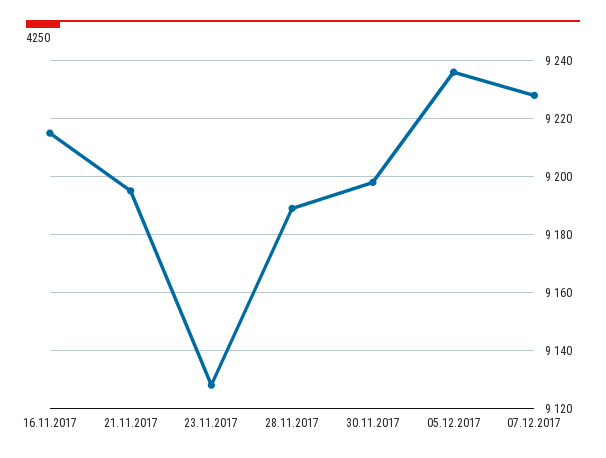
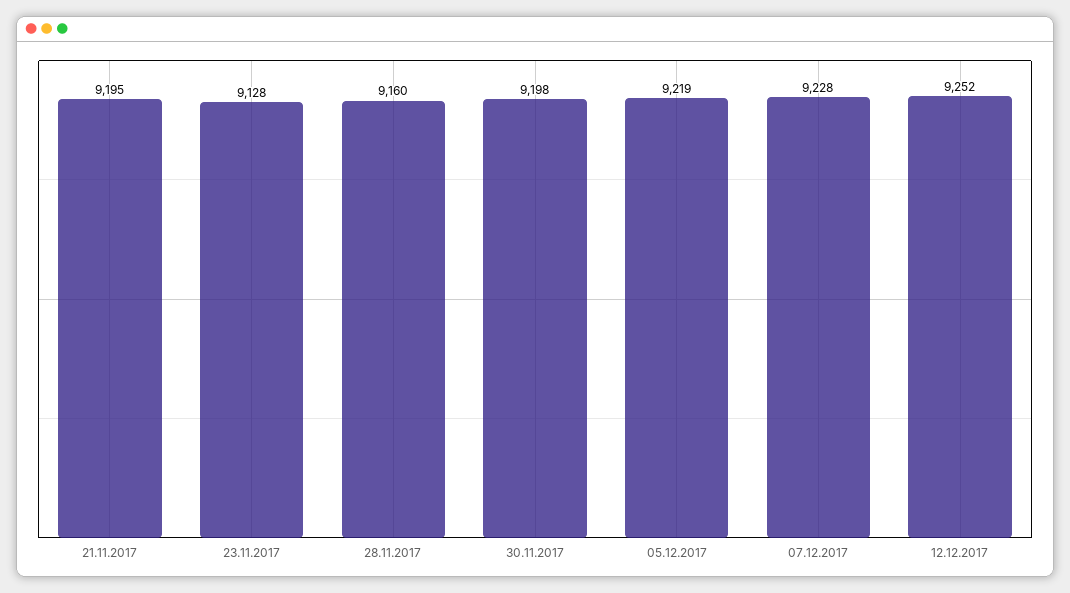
16.11.2017: 9215 -> none
28.11.2017: 9190 -> 9160
05.12.2017: 9235 -> 9219
12.12.2017: none -> 9252

